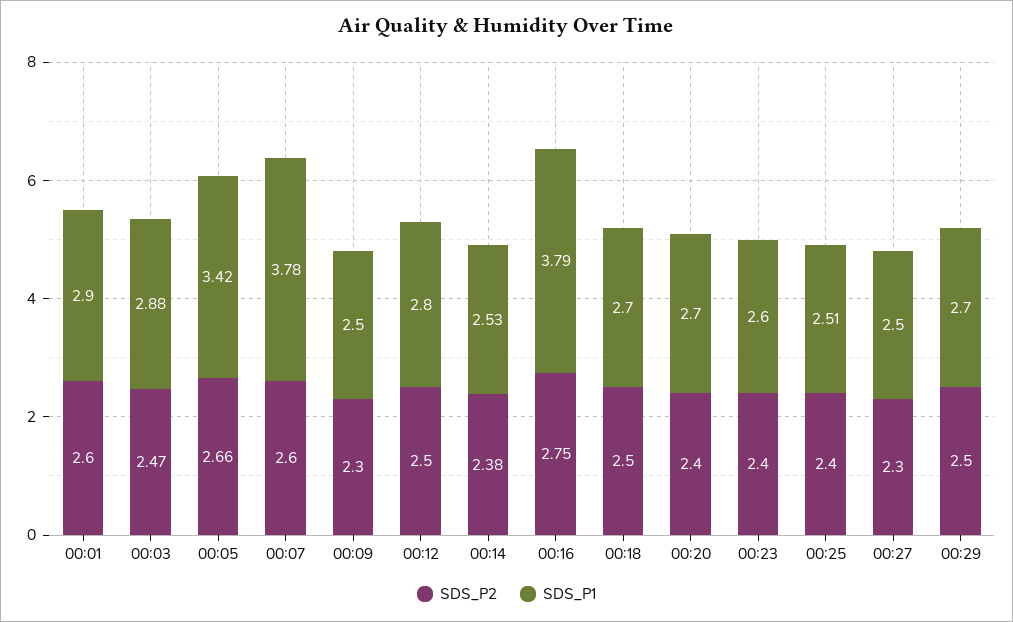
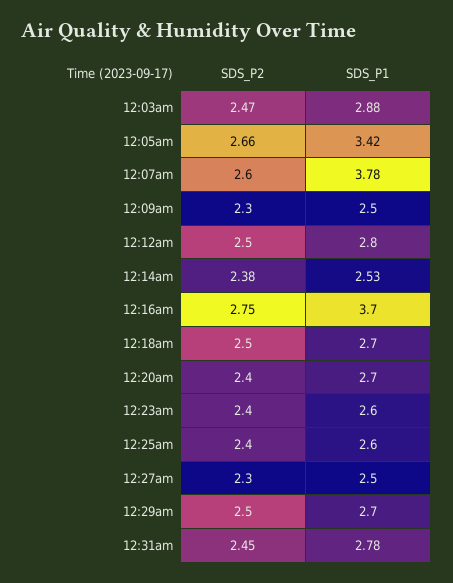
SDS_P2, 00:01: 2.6 -> none
SDS_P1, 00:01: 2.9 -> none
SDS_P1, 00:16: 3.79 -> 3.7
SDS_P1, 00:25: 2.51 -> 2.6
SDS_P2, 12:31am: none -> 2.45
SDS_P1, 12:31am: none -> 2.78

